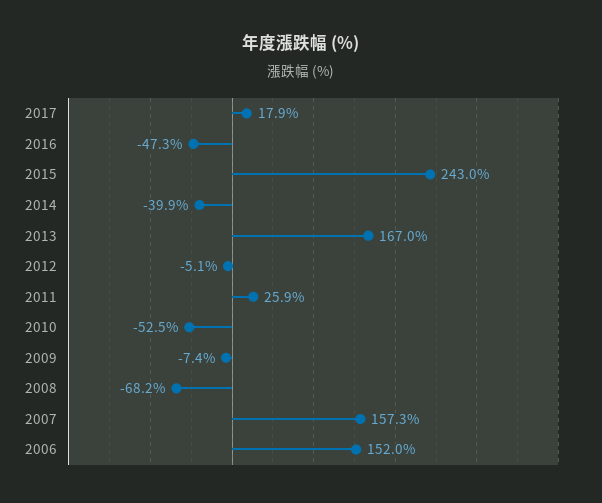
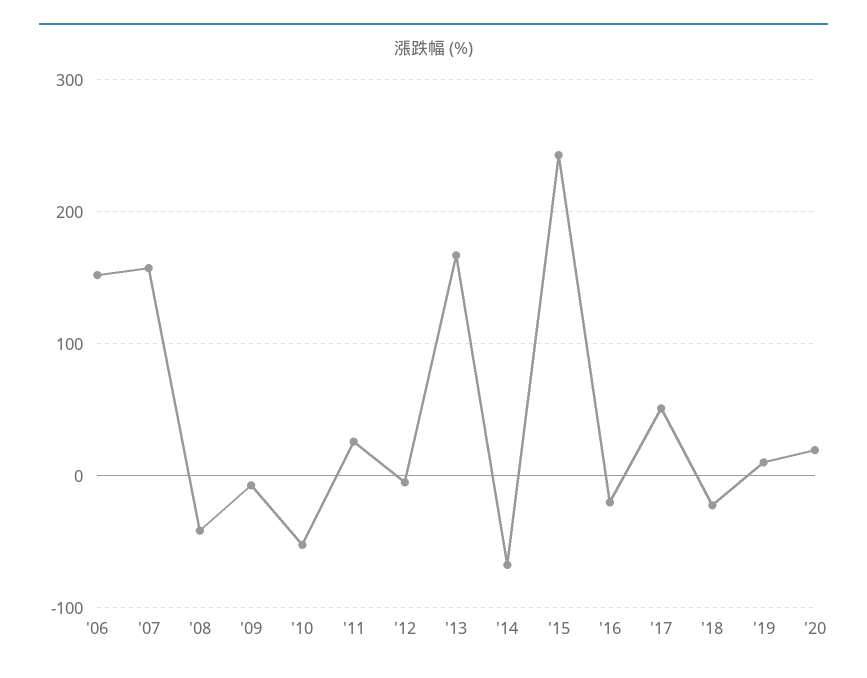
2017: 17.9 -> 50
2016: -47.3 -> -20
2014: -39.9 -> -70
2008: -68.2 -> -40
'18: none -> -20
'19: none -> 10
'20: none -> 20

